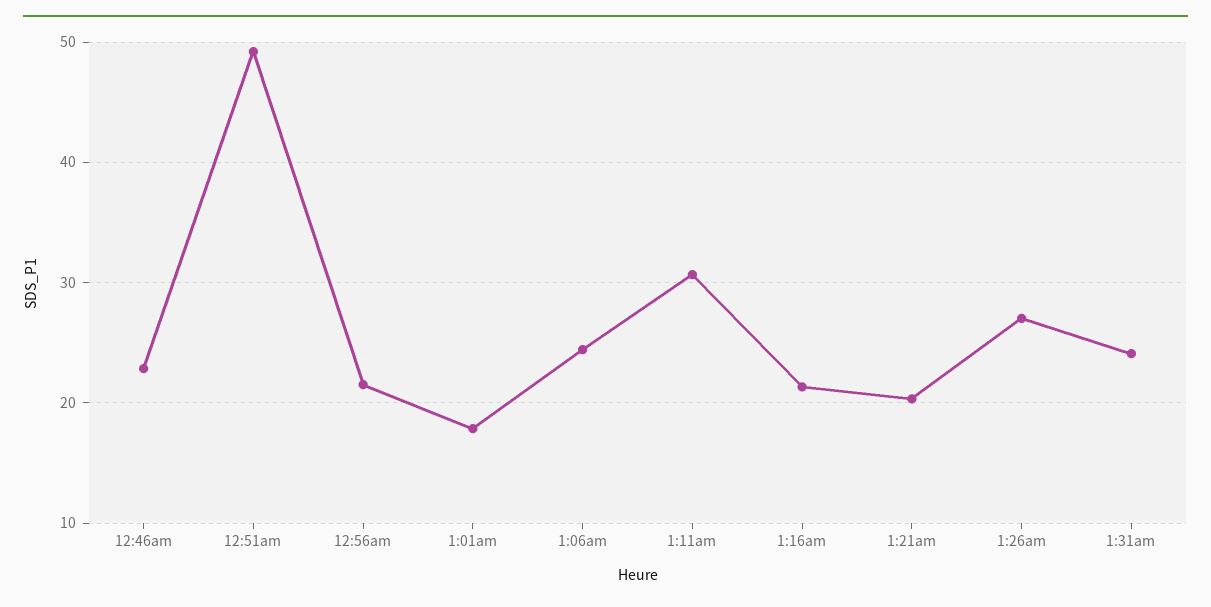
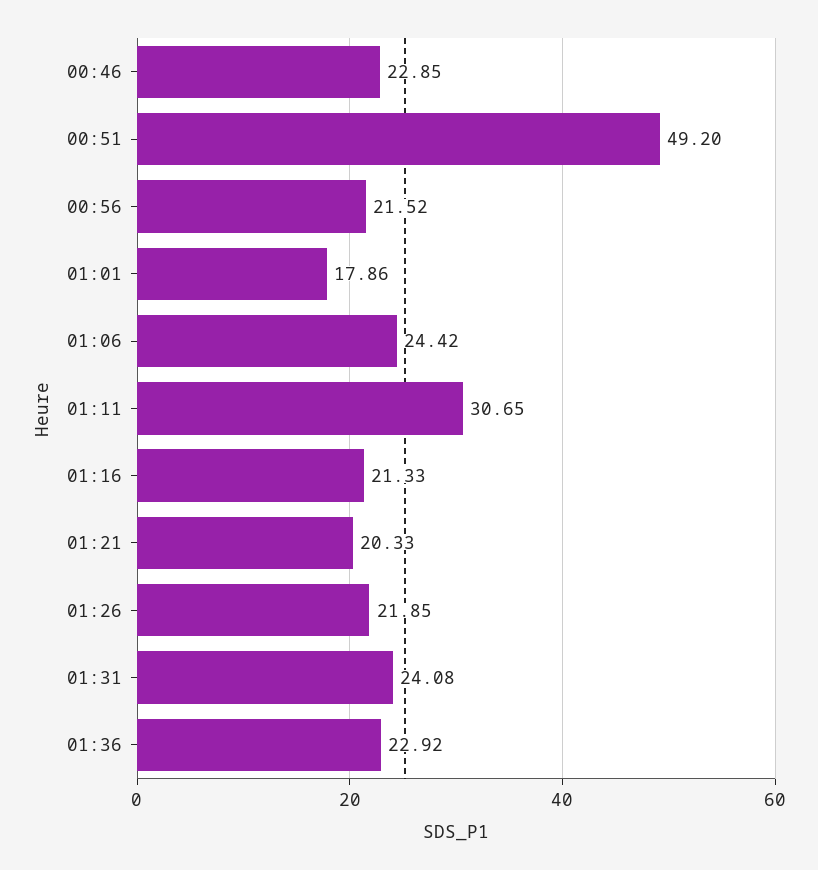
1:26am: 27 -> 21.85
01:36: none -> 22.92

